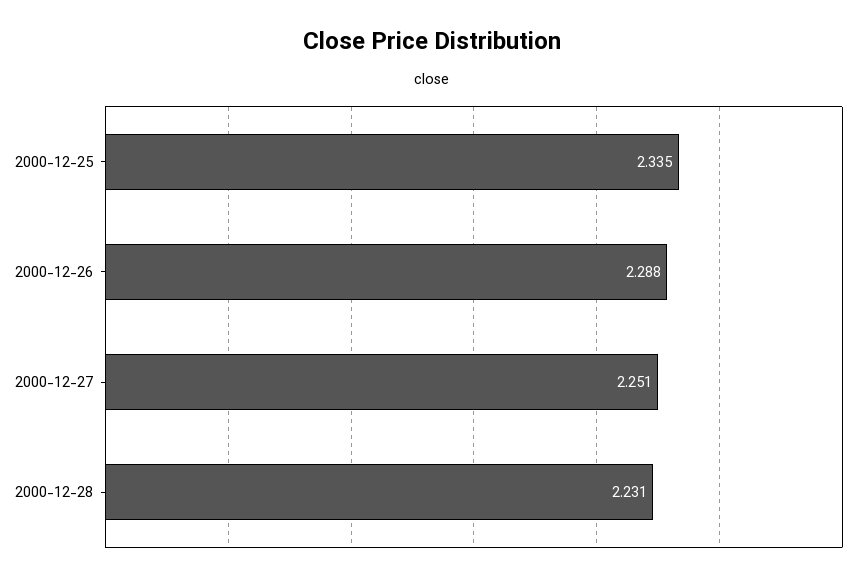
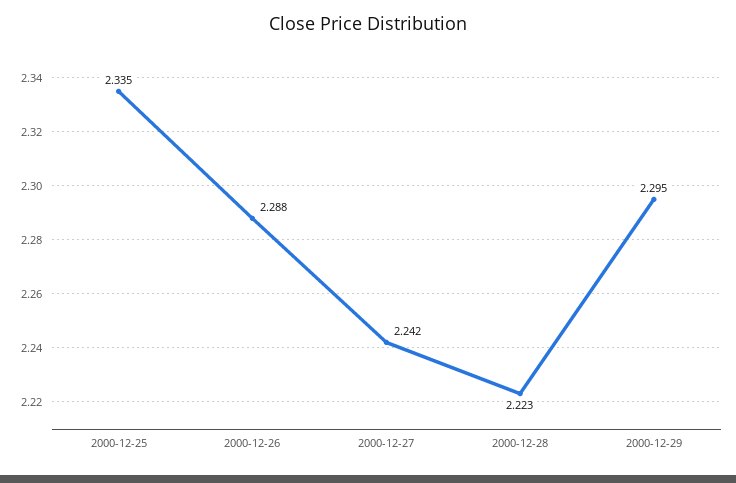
2000-12-27: 2.251 -> 2.242
2000-12-28: 2.231 -> 2.223
2000-12-29: none -> 2.295

